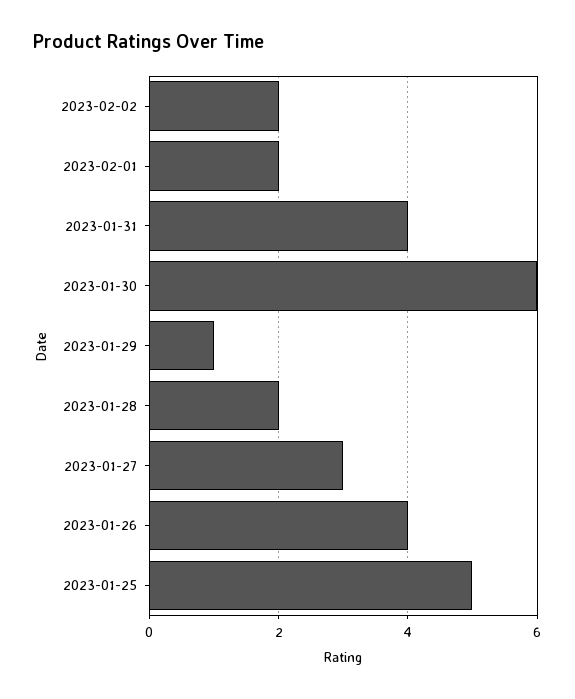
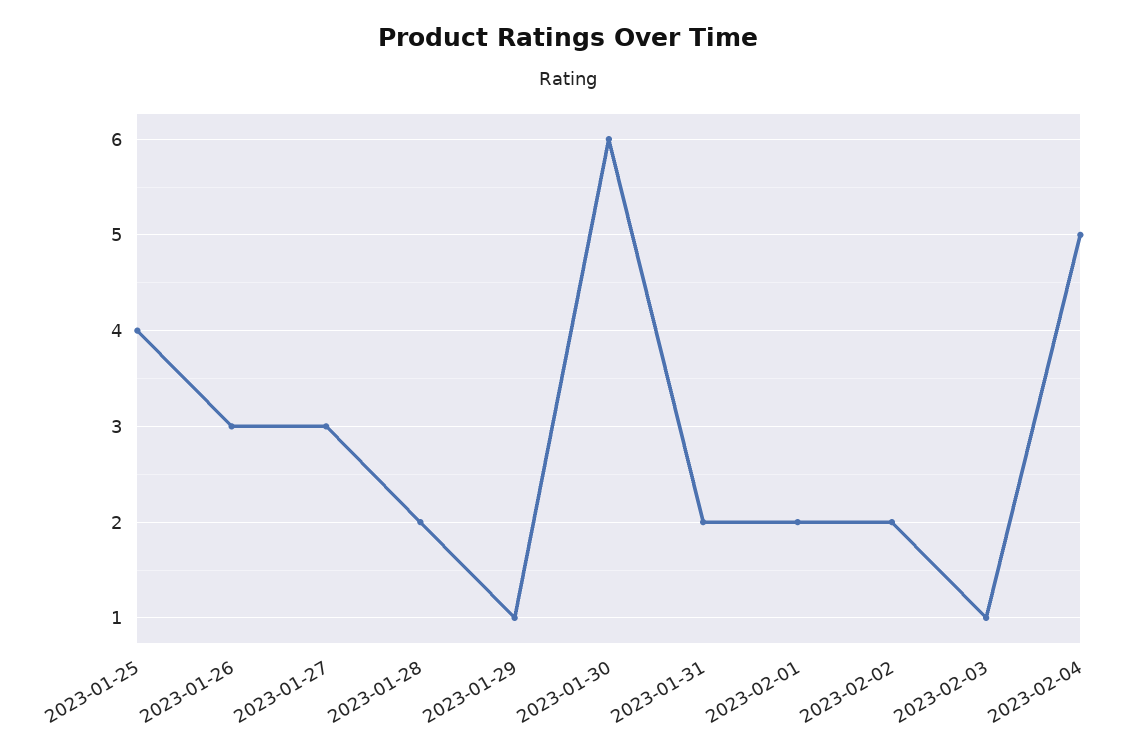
2023-01-31: 4 -> 2
2023-01-26: 4 -> 3
2023-01-25: 5 -> 4
2023-02-03: none -> 1
2023-02-04: none -> 5

